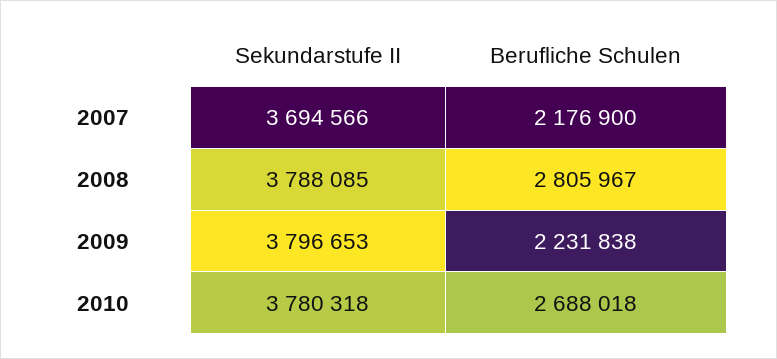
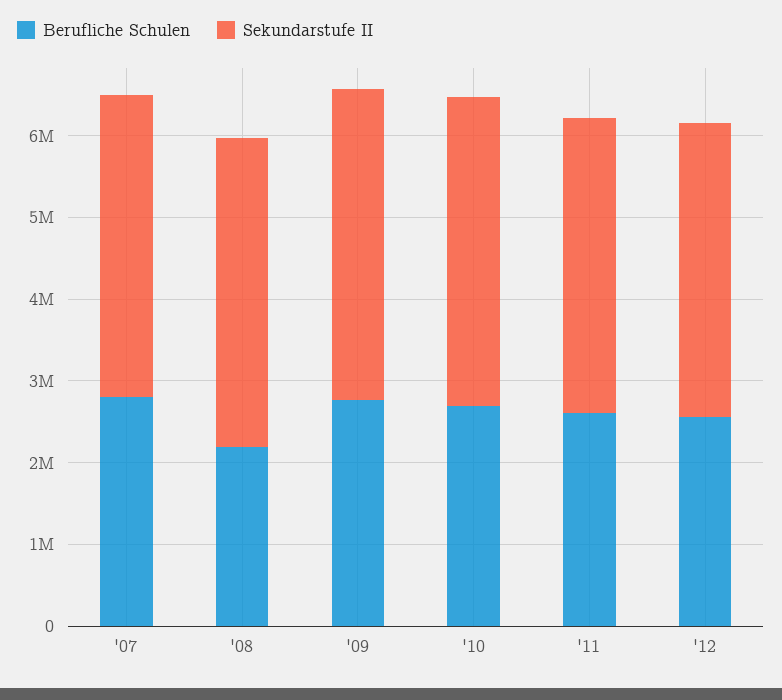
Berufliche Schulen, 2007: 2176900 -> 2800000
Berufliche Schulen, 2008: 2805967 -> 2200000
Berufliche Schulen, 2009: 2231838 -> 2800000
Berufliche Schulen, '11: none -> 2600000
Sekundarstufe II, '11: none -> 3600000
Berufliche Schulen, '12: none -> 2600000
Sekundarstufe II, '12: none -> 3600000

